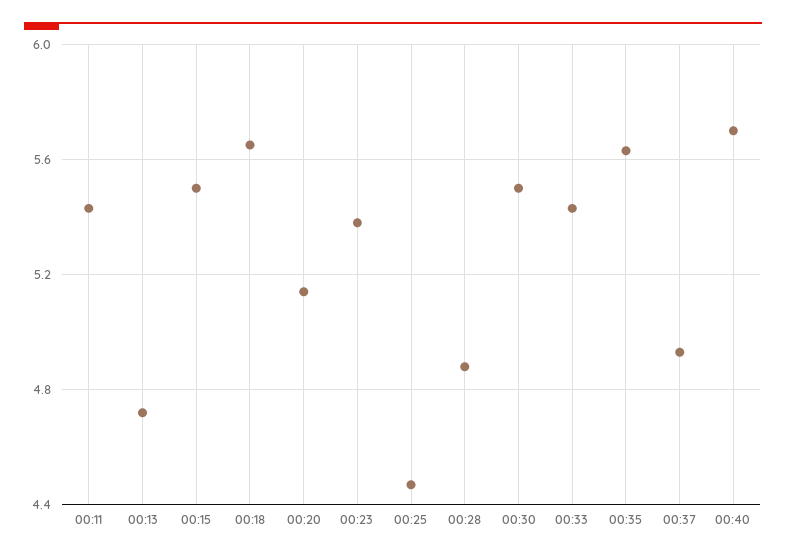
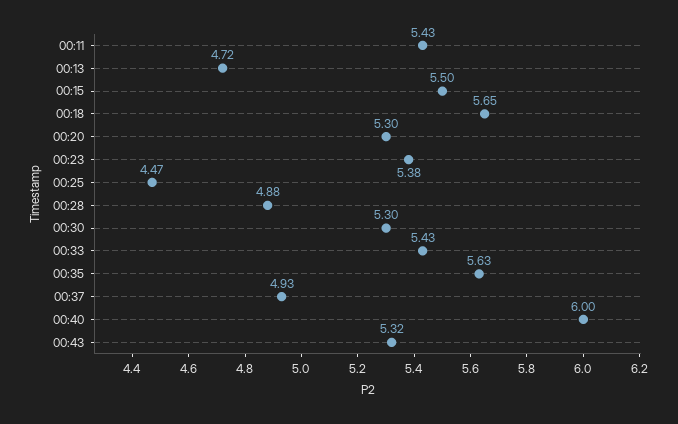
00:20: 5.15 -> 5.3
00:30: 5.5 -> 5.3
00:40: 5.7 -> 6
00:43: none -> 5.32

